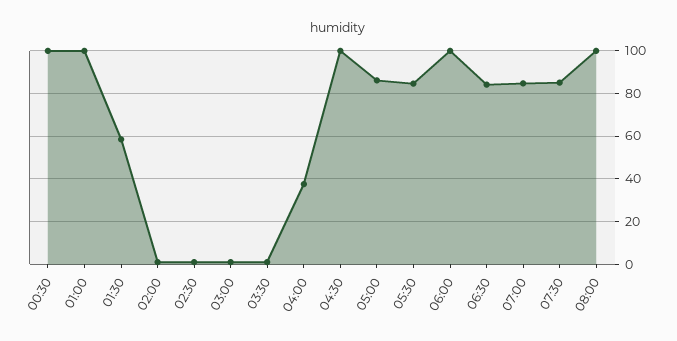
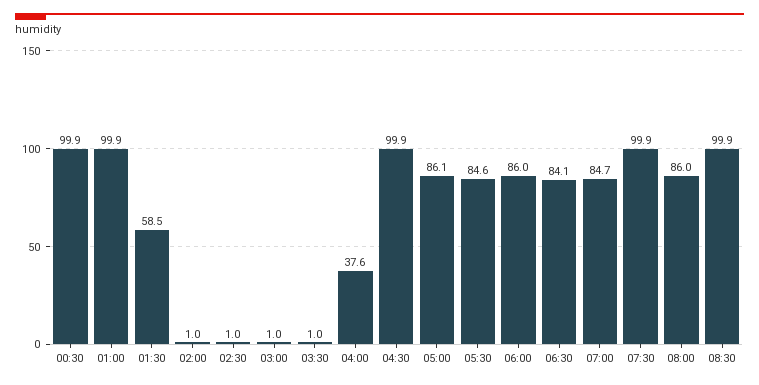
06:00: 100 -> 86
07:30: 85 -> 99.9
08:00: 100 -> 86
08:30: none -> 99.9

